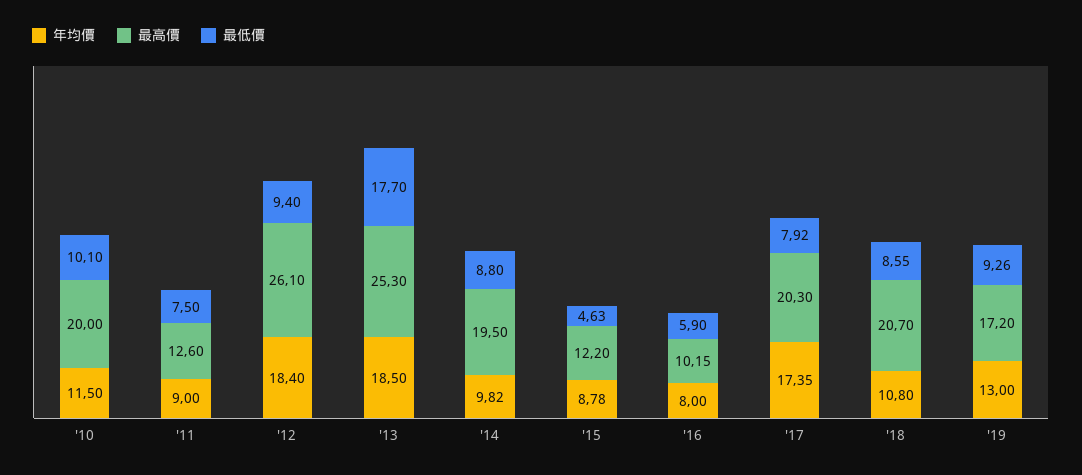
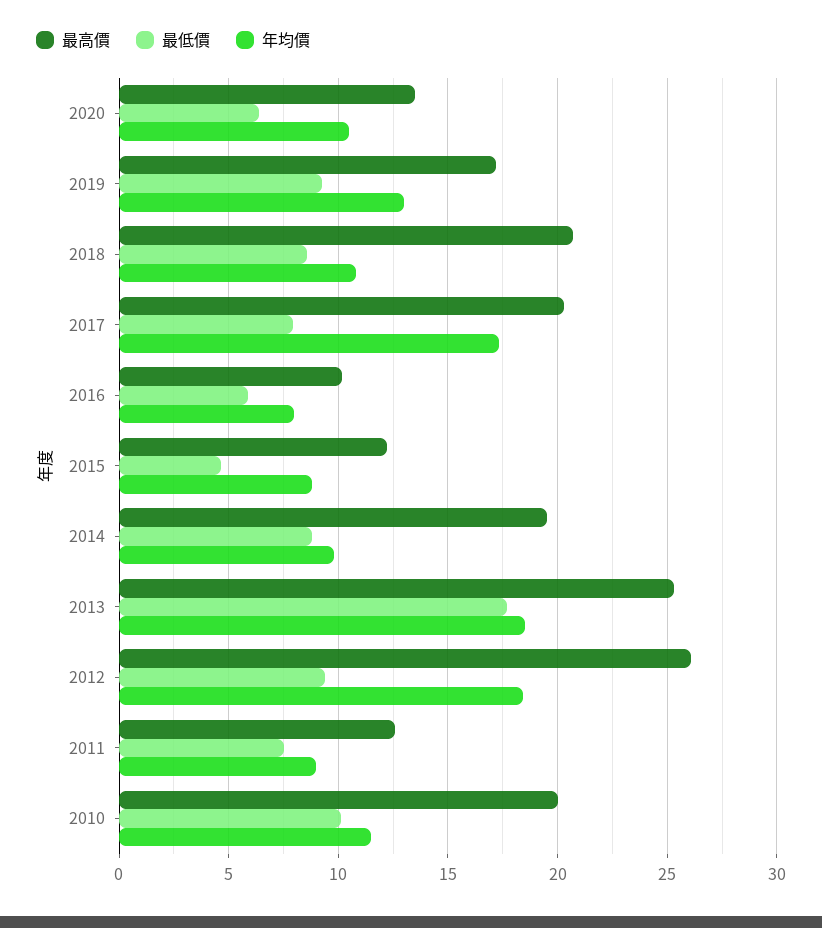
最高價, 2020: none -> 13.5
最低價, 2020: none -> 6.5
年均價, 2020: none -> 10.5

